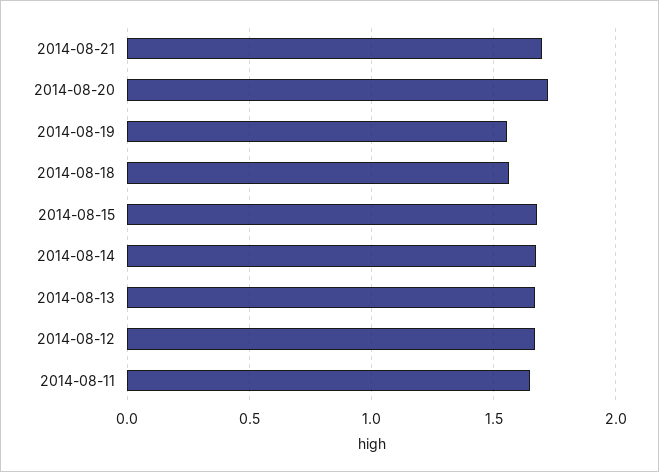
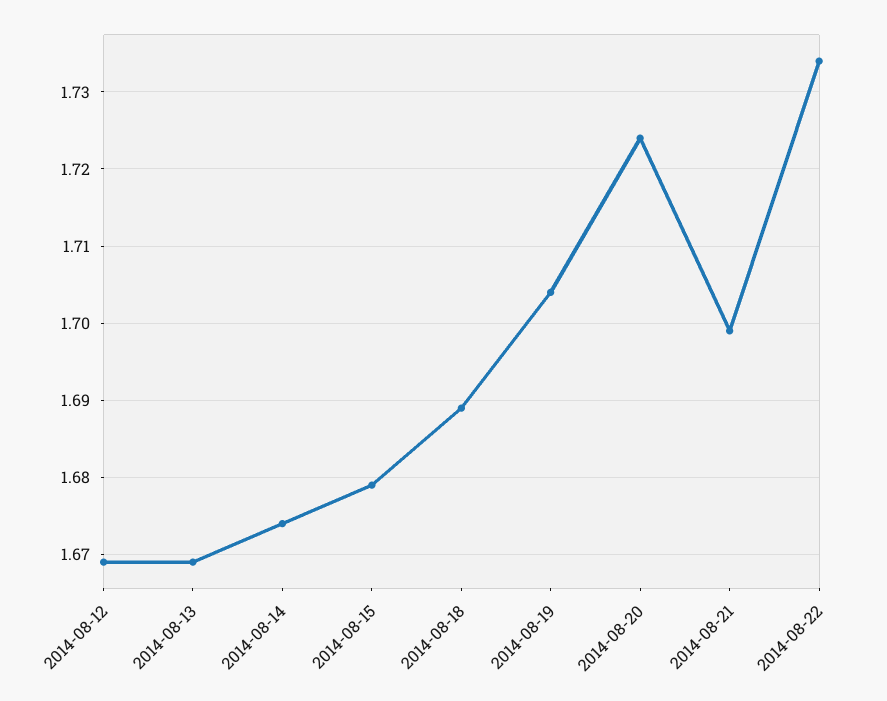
2014-08-19: 1.55 -> 1.704
2014-08-18: 1.55 -> 1.689
2014-08-11: 1.65 -> none
2014-08-22: none -> 1.734

